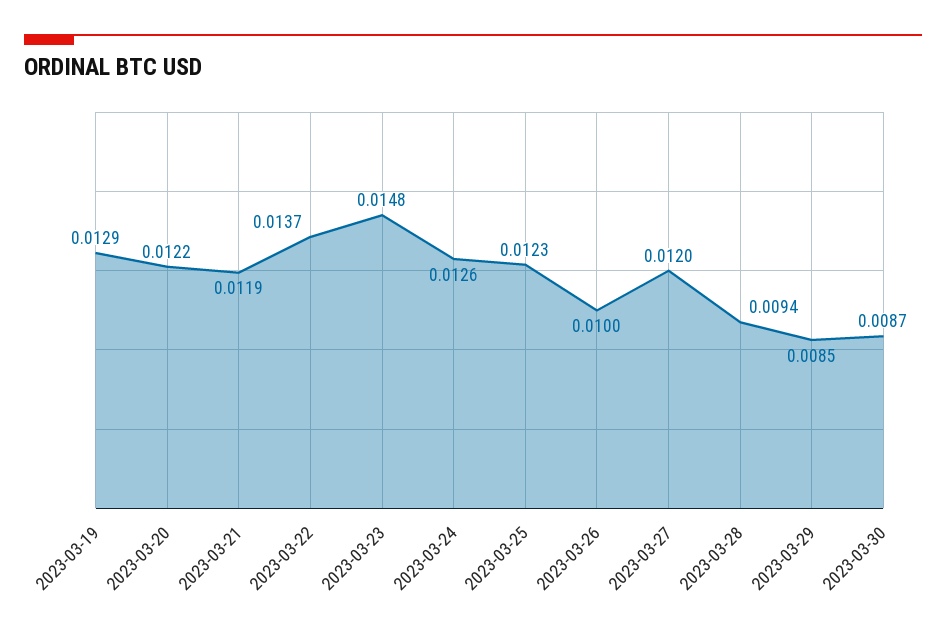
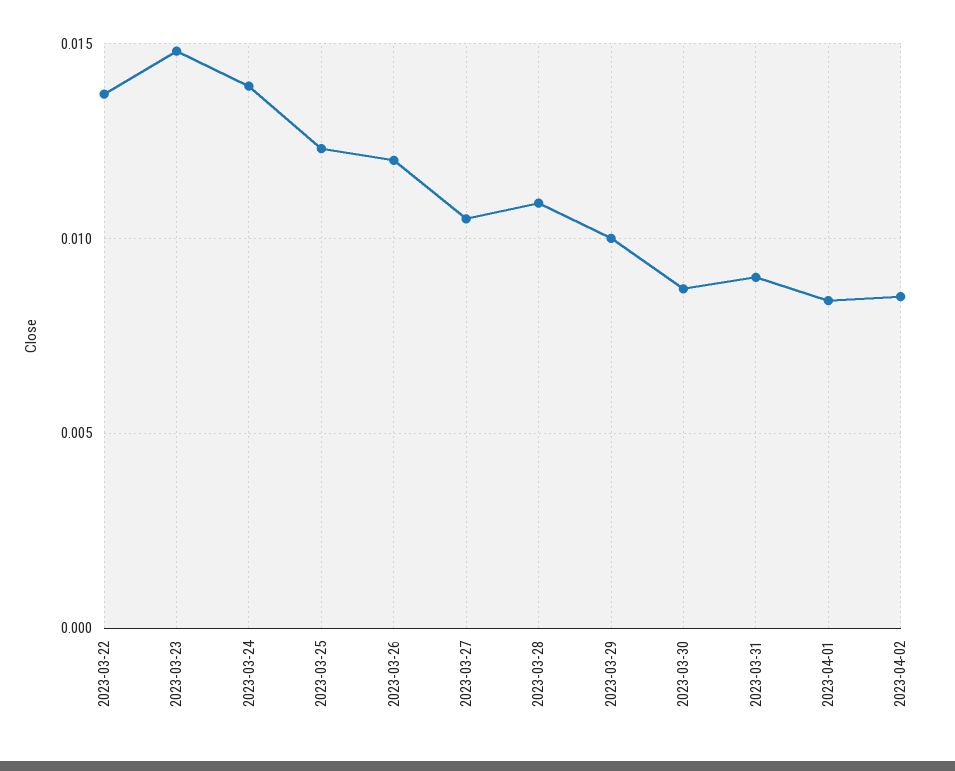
2023-03-19: 0.0129 -> none
2023-03-20: 0.0122 -> none
2023-03-21: 0.0119 -> none
2023-03-24: 0.0126 -> 0.014
2023-03-26: 0.01 -> 0.012
2023-03-27: 0.012 -> 0.0105
2023-03-28: 0.0094 -> 0.011
2023-03-29: 0.0085 -> 0.01
2023-03-31: none -> 0.009
2023-04-01: none -> 0.0085
2023-04-02: none -> 0.0085

